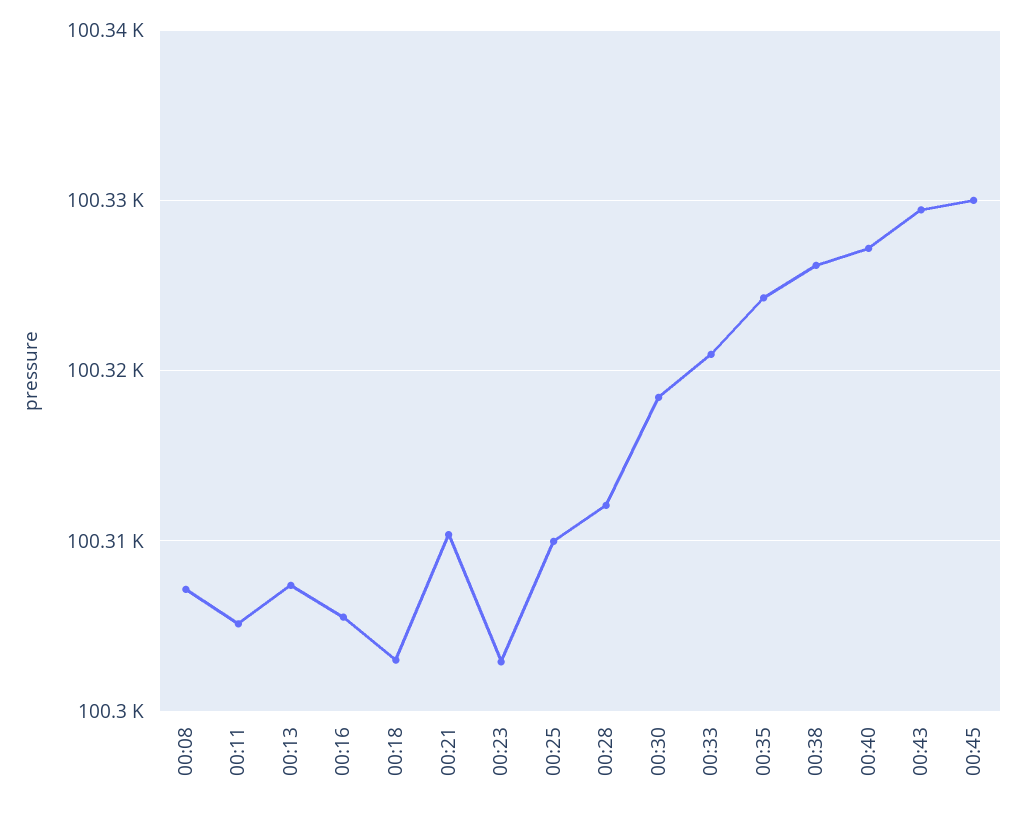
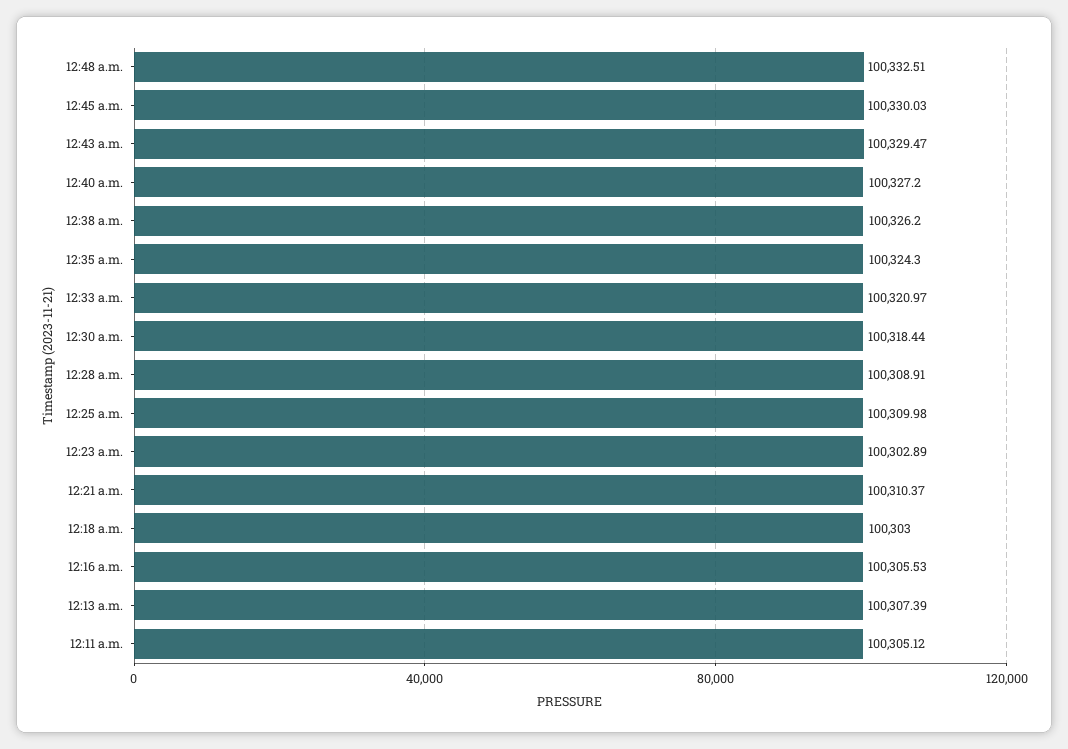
00:08: 100307 -> none
00:28: 100312 -> 100308.91
12:48 a.m.: none -> 100332.51

